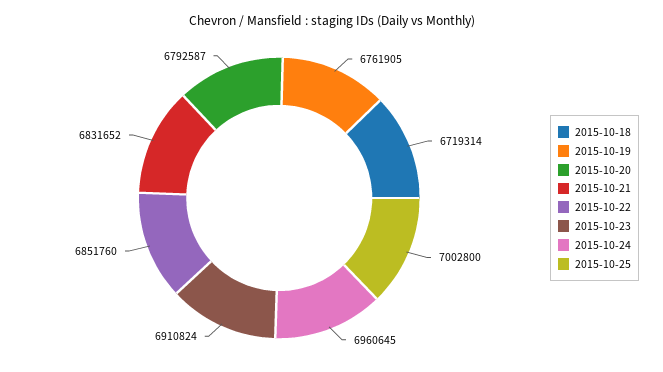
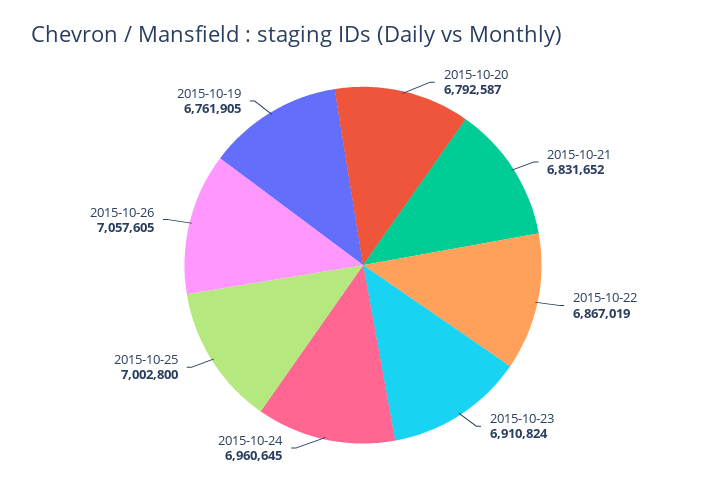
2015-10-18: 6719314 -> none
2015-10-22: 6851760 -> 6867019
2015-10-26: none -> 7057605

